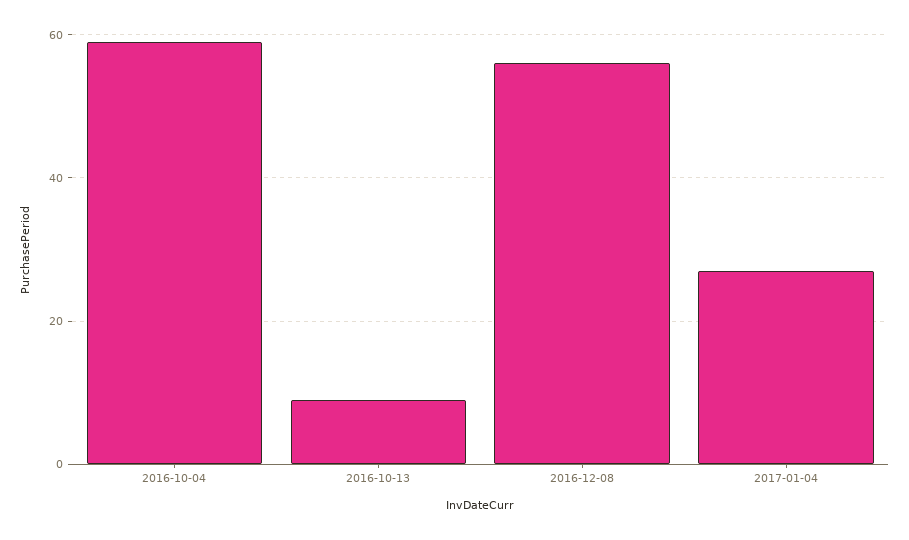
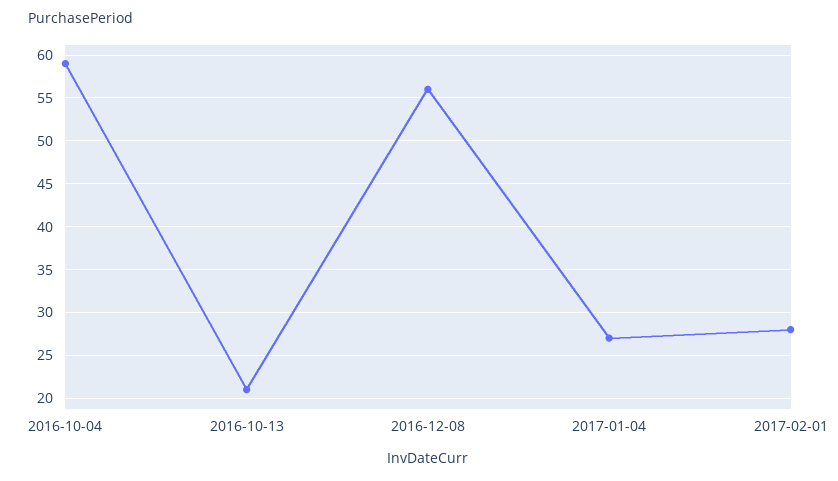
2016-10-13: 10 -> 21
2017-02-01: none -> 28

